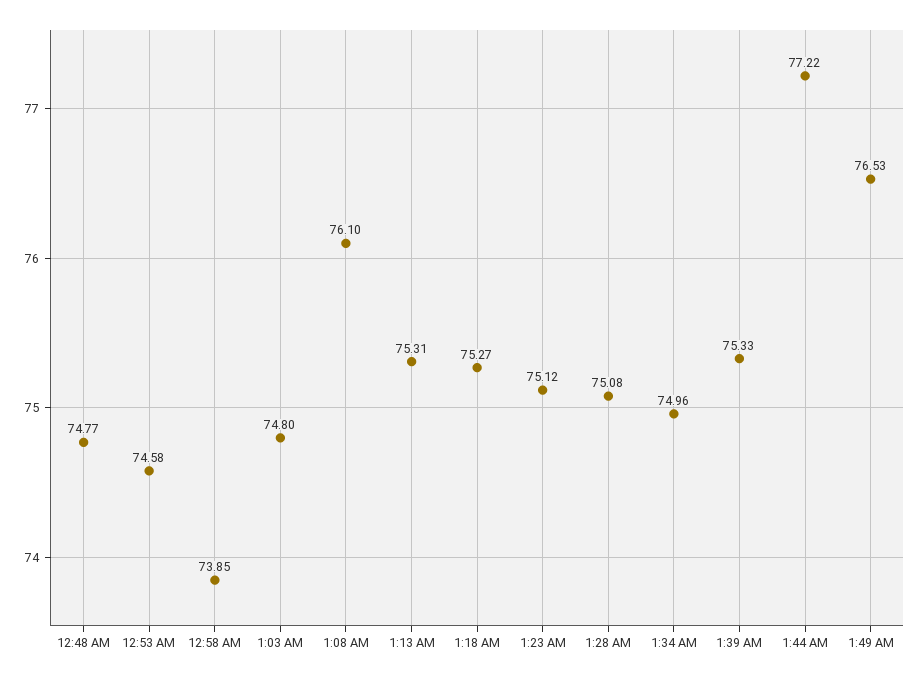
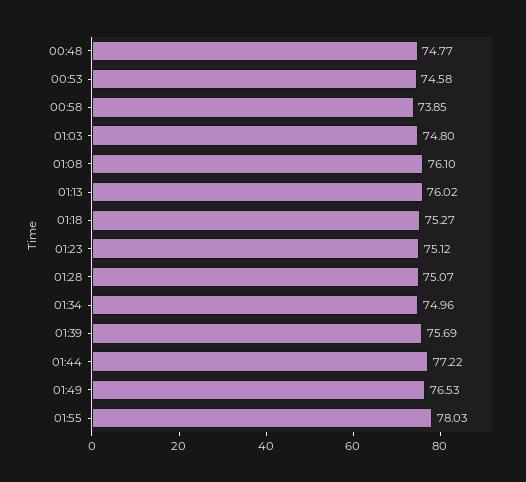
1:13 AM: 75.31 -> 76.02
1:28 AM: 75.08 -> 75.07
1:39 AM: 75.33 -> 75.69
01:55: none -> 78.03

